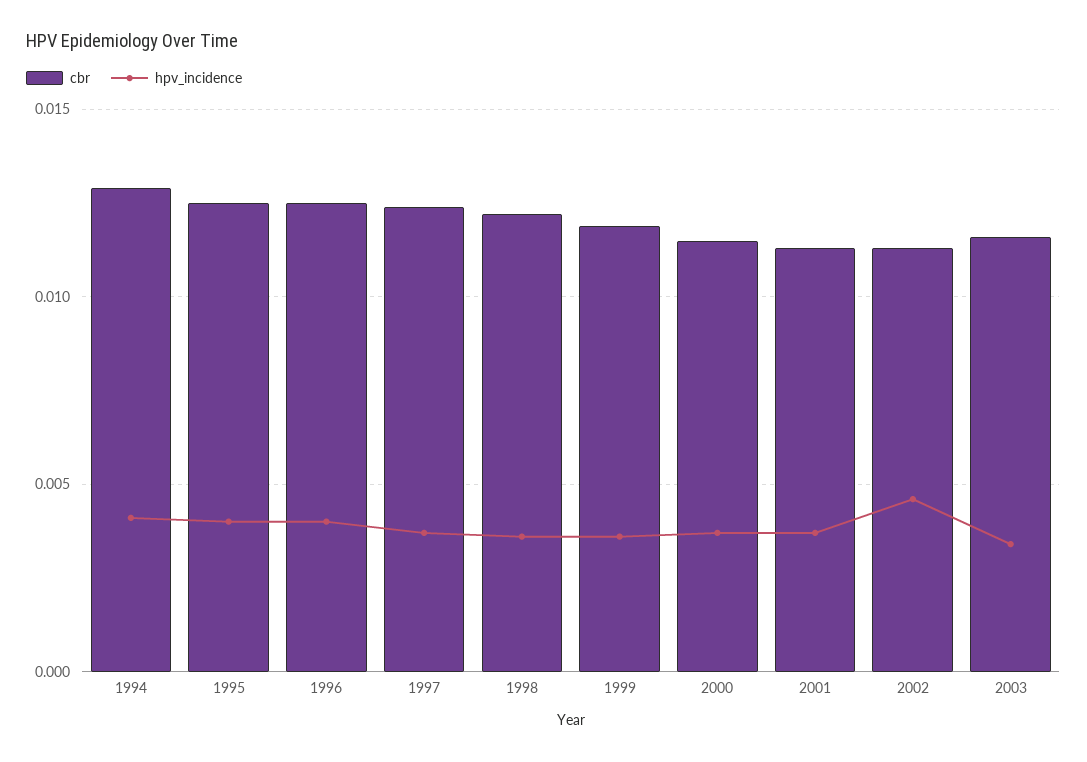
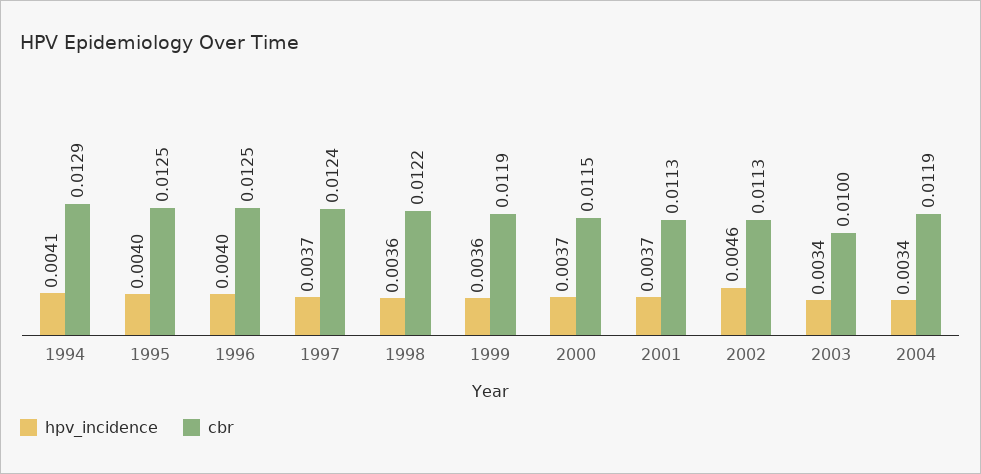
cbr, 2003: 0.0115 -> 0.01
hpv_incidence, 2004: none -> 0.0034
cbr, 2004: none -> 0.0119

